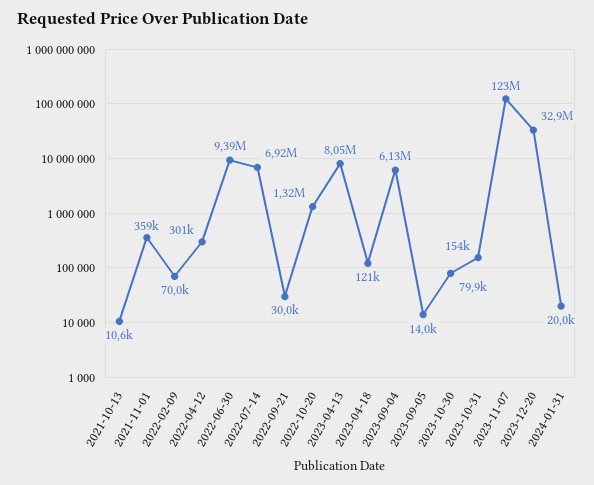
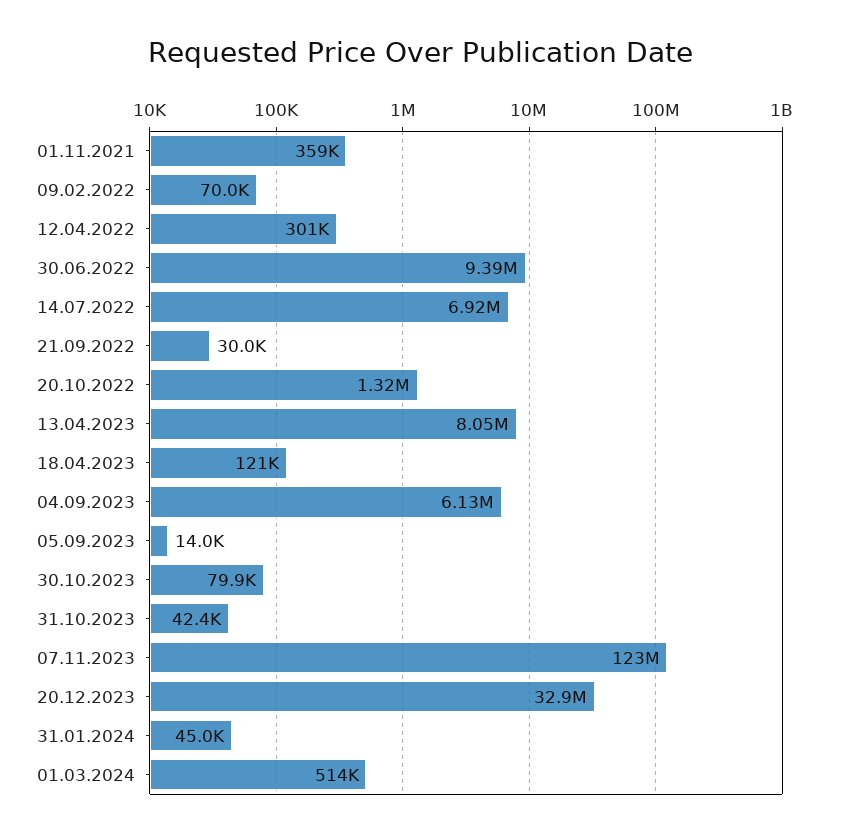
2021-10-13: 10600 -> none
2023-10-31: 154000 -> 42400
2024-01-31: 20000 -> 45000
01.03.2024: none -> 514000

